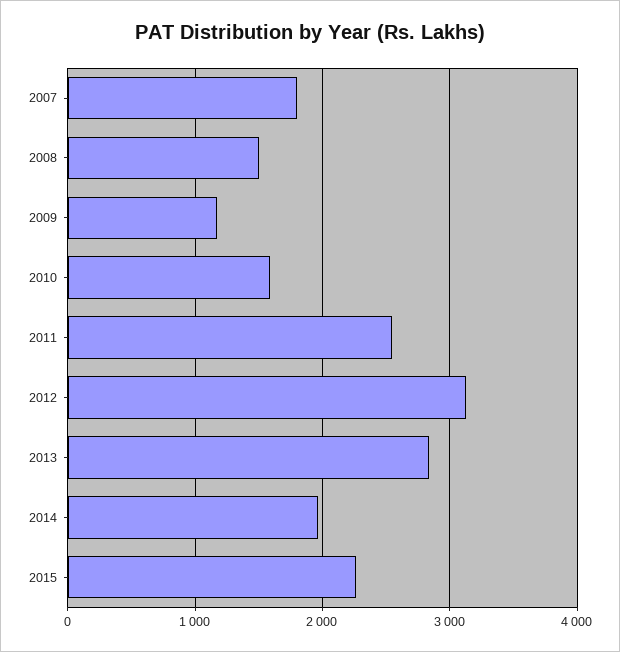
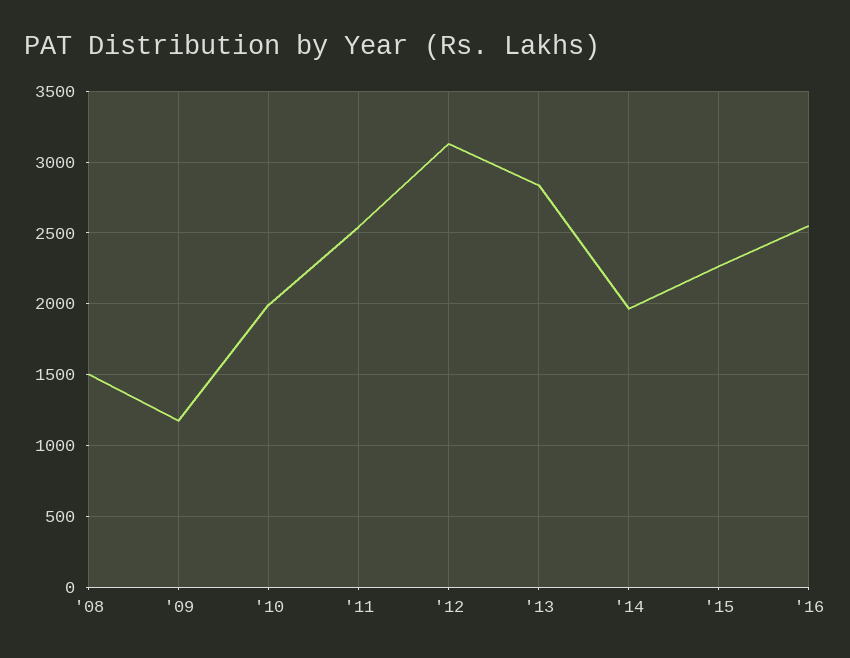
2007: 1800 -> none
2010: 1600 -> 2000
'16: none -> 2550

